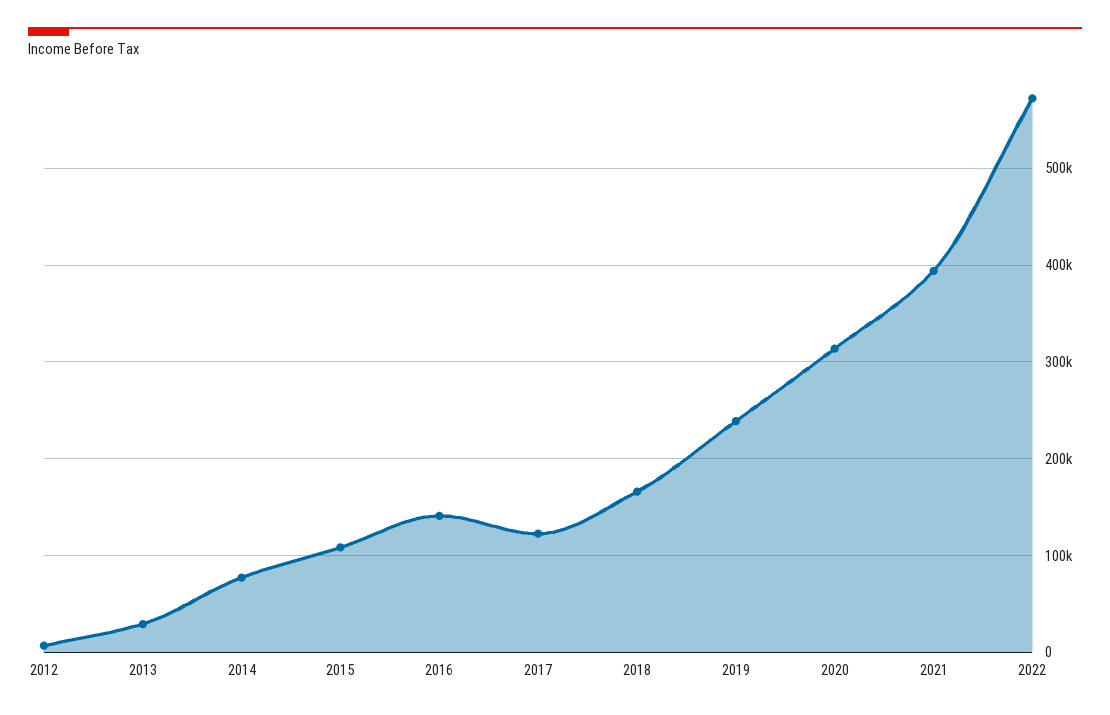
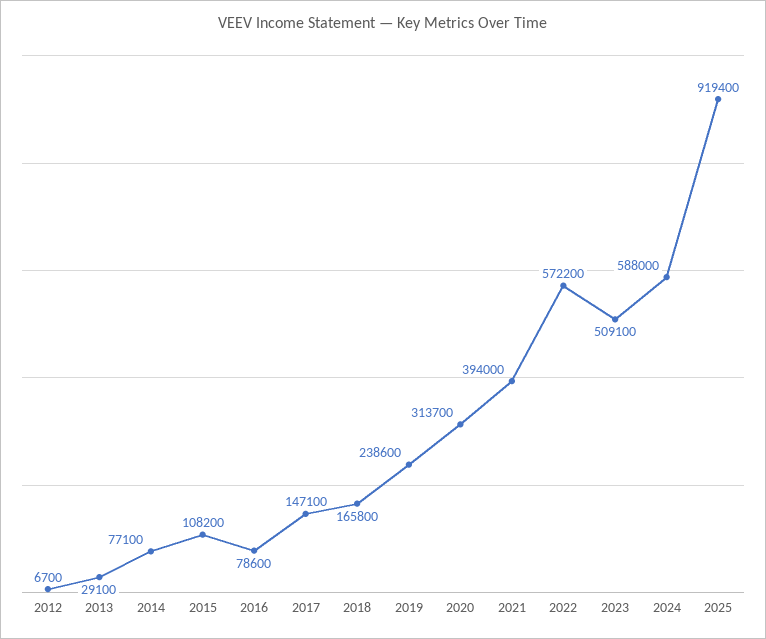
2016: 140000 -> 78600
2017: 120000 -> 147100
2023: none -> 509100
2024: none -> 588000
2025: none -> 919400

